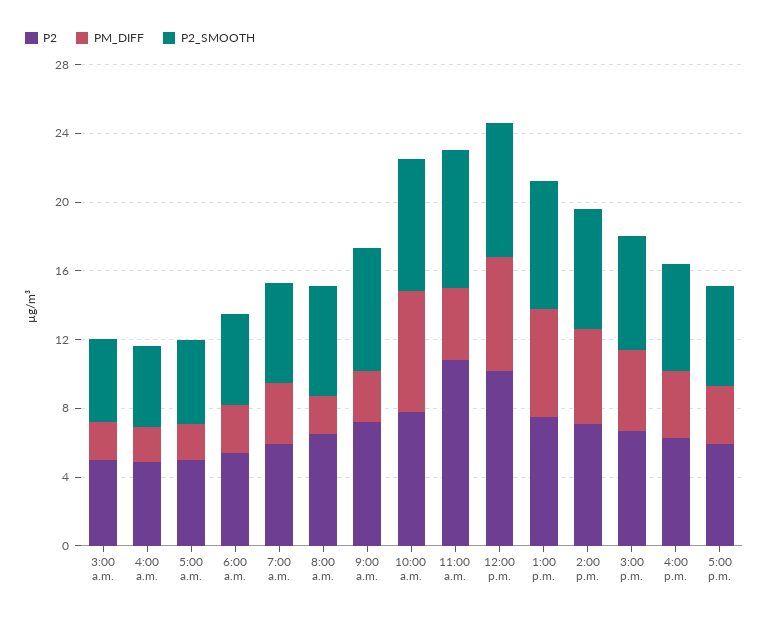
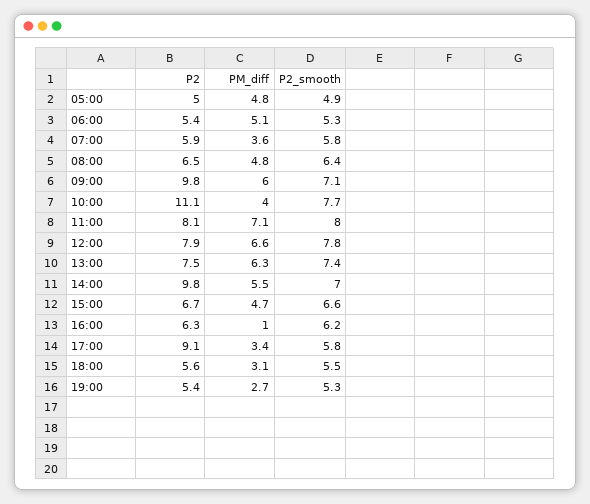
P2, 3:00 a.m.: 5 -> none
PM_DIFF, 3:00 a.m.: 2 -> none
P2_SMOOTH, 3:00 a.m.: 5 -> none
P2, 4:00 a.m.: 5 -> none
PM_DIFF, 4:00 a.m.: 2 -> none
P2_SMOOTH, 4:00 a.m.: 5 -> none
PM_DIFF, 5:00 a.m.: 2 -> 4.8
PM_DIFF, 6:00 a.m.: 3 -> 5.1
PM_DIFF, 8:00 a.m.: 2 -> 4.8
P2, 9:00 a.m.: 7 -> 9.8
PM_DIFF, 9:00 a.m.: 3 -> 6
P2, 10:00 a.m.: 8 -> 11.1
PM_DIFF, 10:00 a.m.: 7 -> 4
P2, 11:00 a.m.: 11 -> 8.1
PM_DIFF, 11:00 a.m.: 4 -> 7.1
P2, 12:00 p.m.: 10 -> 7.9
P2, 2:00 p.m.: 7 -> 9.8
PM_DIFF, 4:00 p.m.: 4 -> 1
P2, 5:00 p.m.: 6 -> 9.1
P2, 18:00: none -> 5.6
PM_DIFF, 18:00: none -> 3.1
P2_SMOOTH, 18:00: none -> 5.5
P2, 19:00: none -> 5.4
PM_DIFF, 19:00: none -> 2.7
P2_SMOOTH, 19:00: none -> 5.3

